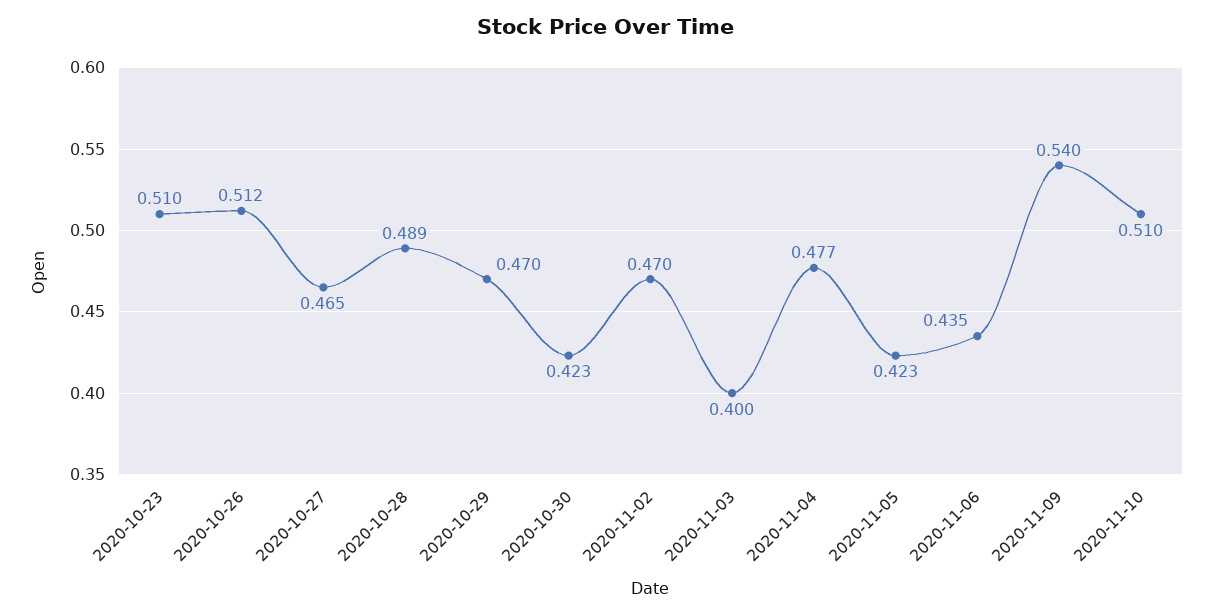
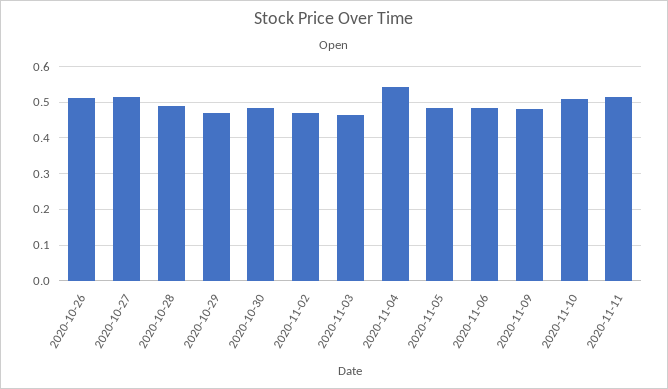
2020-10-23: 0.51 -> none
2020-10-27: 0.465 -> 0.52
2020-10-30: 0.423 -> 0.48
2020-11-03: 0.4 -> 0.46
2020-11-04: 0.477 -> 0.54
2020-11-05: 0.423 -> 0.48
2020-11-06: 0.435 -> 0.48
2020-11-09: 0.54 -> 0.48
2020-11-11: none -> 0.52

